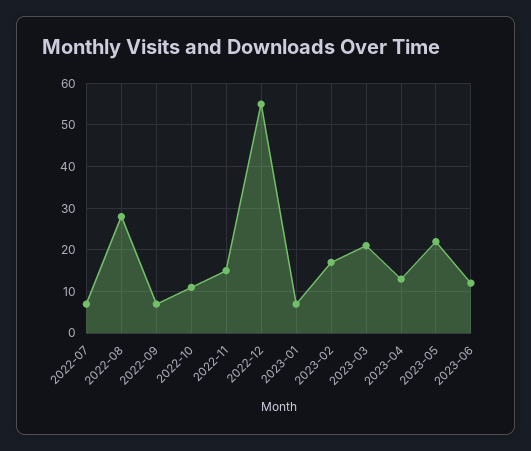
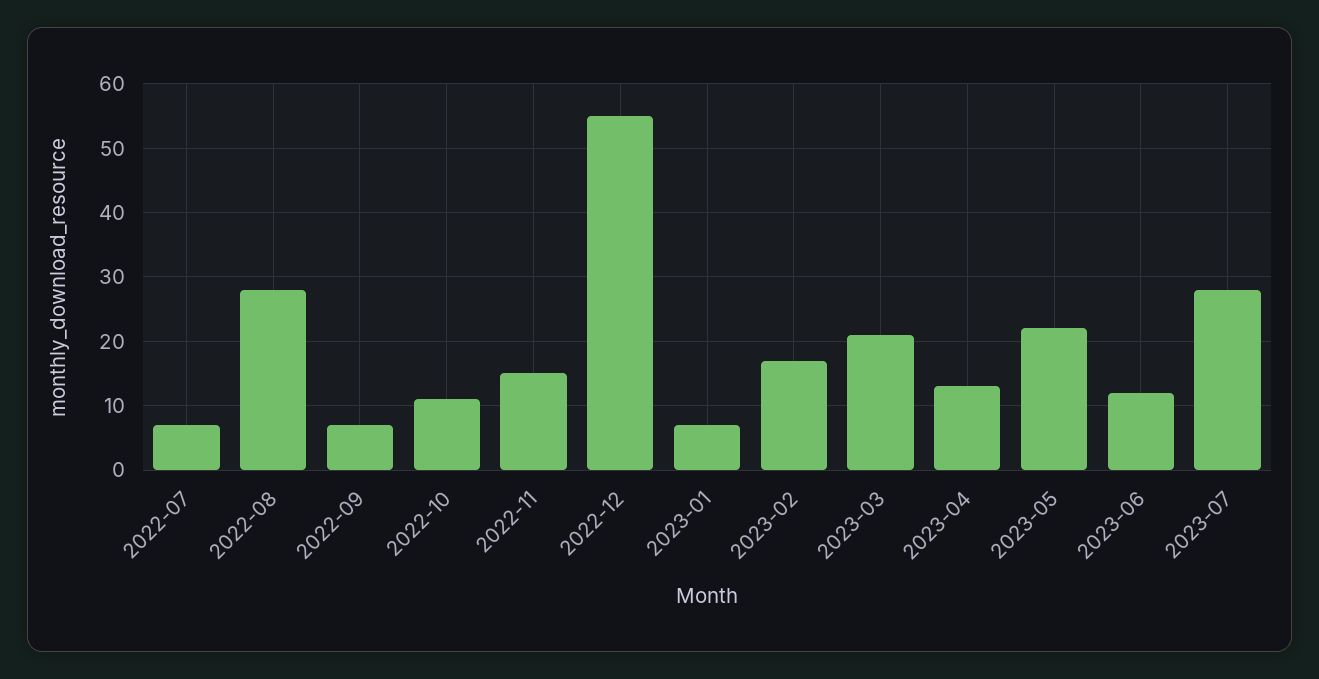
2023-07: none -> 28

